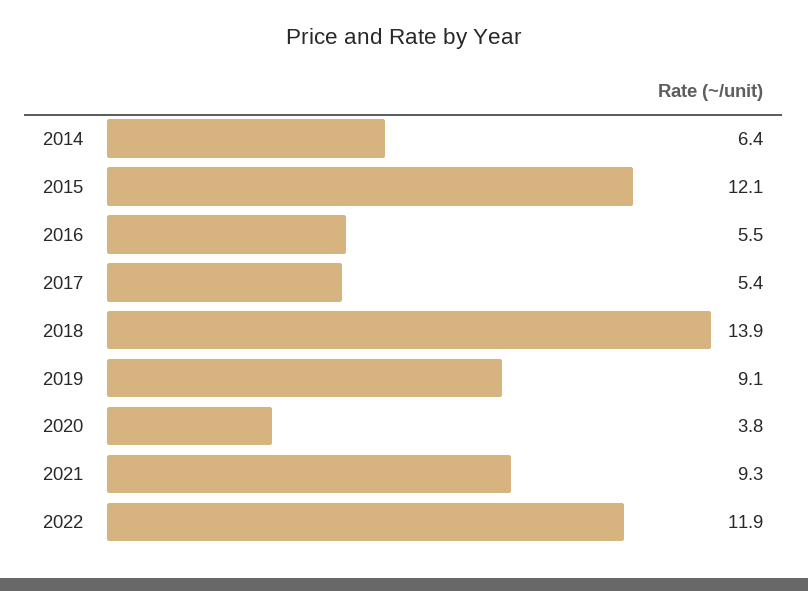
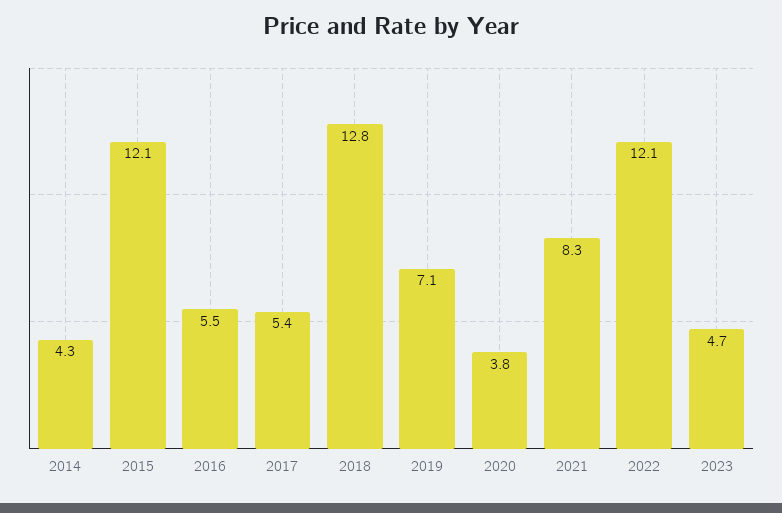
2014: 6.4 -> 4.3
2018: 13.9 -> 12.8
2019: 9.1 -> 7.1
2021: 9.3 -> 8.3
2022: 11.9 -> 12.1
2023: none -> 4.7

